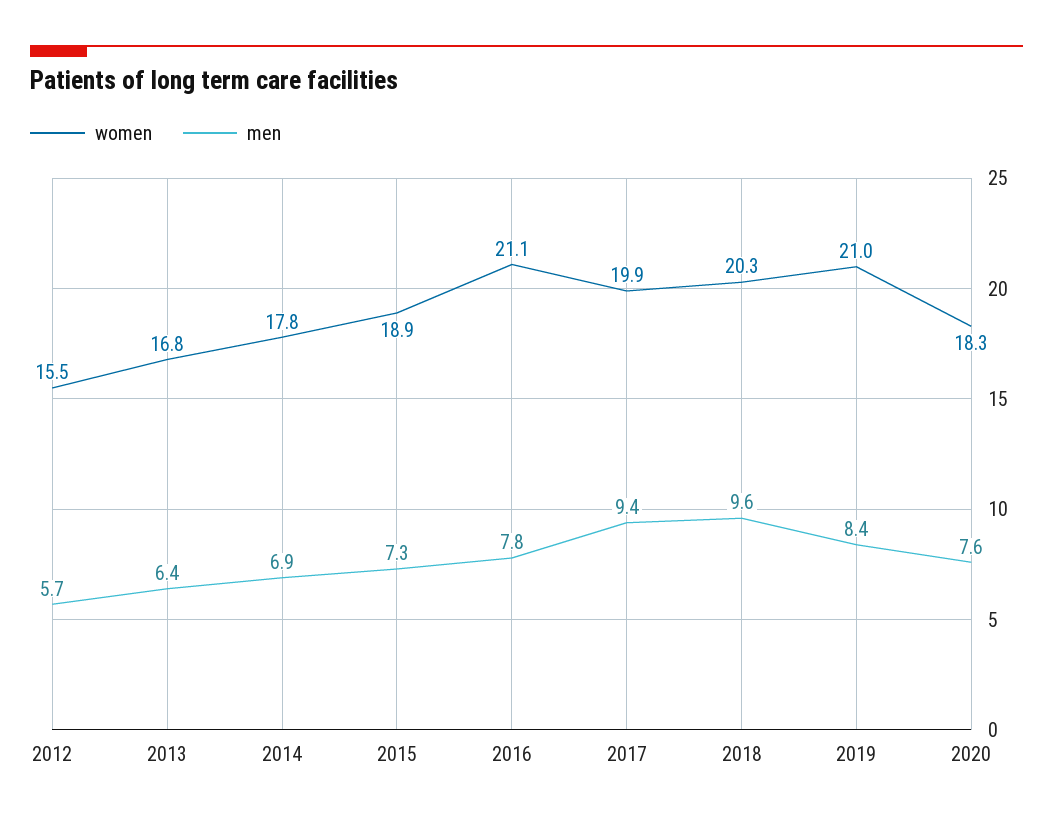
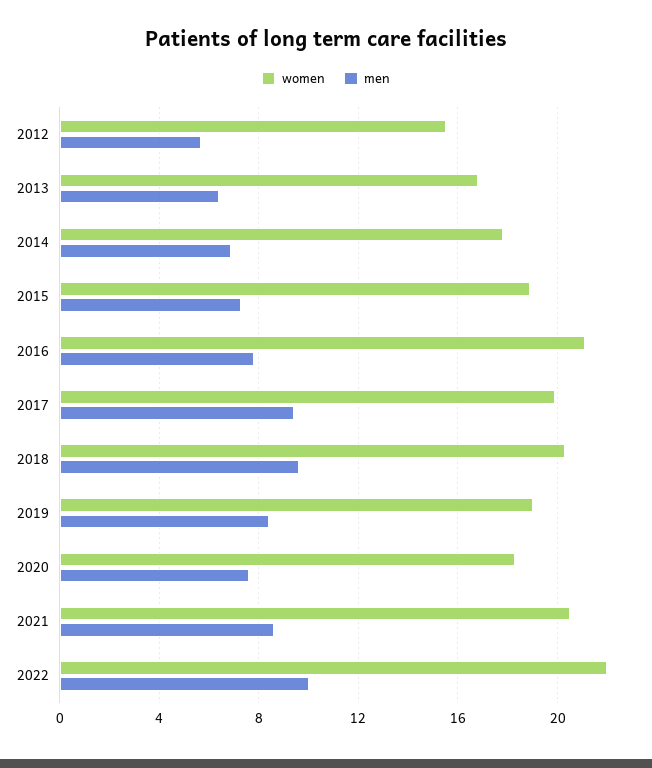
women, 2019: 21 -> 19
women, 2021: none -> 20.5
men, 2021: none -> 8.5
women, 2022: none -> 22
men, 2022: none -> 10

